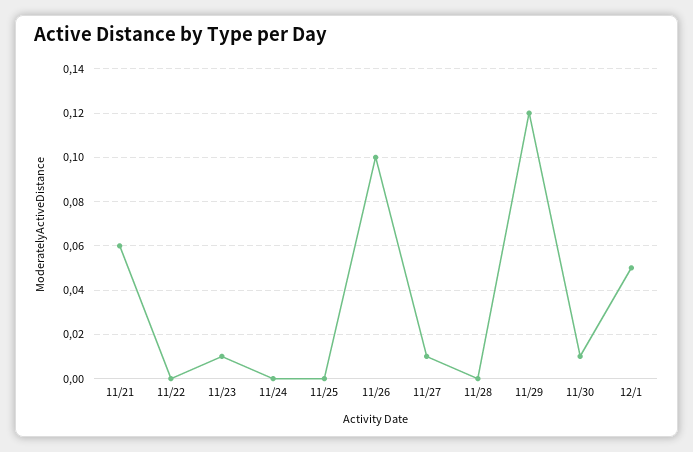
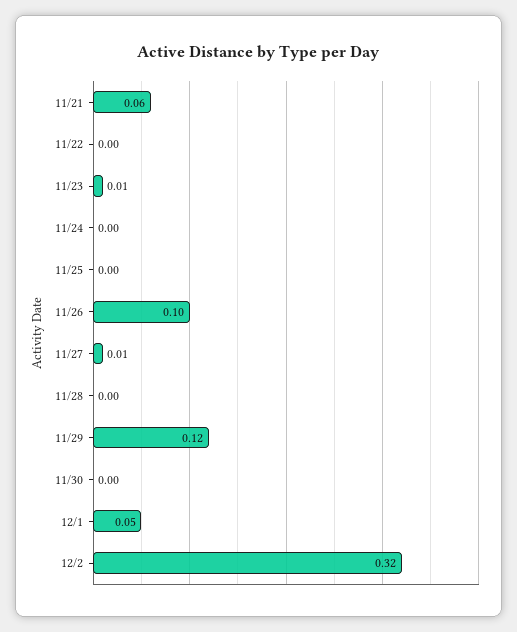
11/30: 0.01 -> 0
12/2: none -> 0.32

